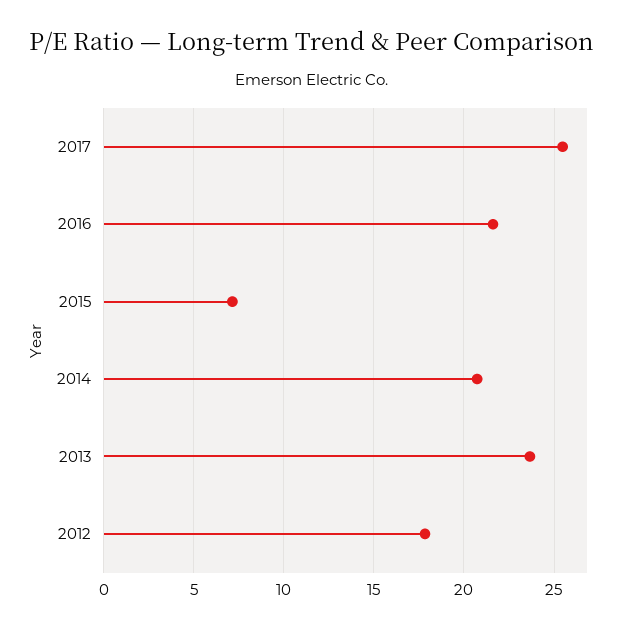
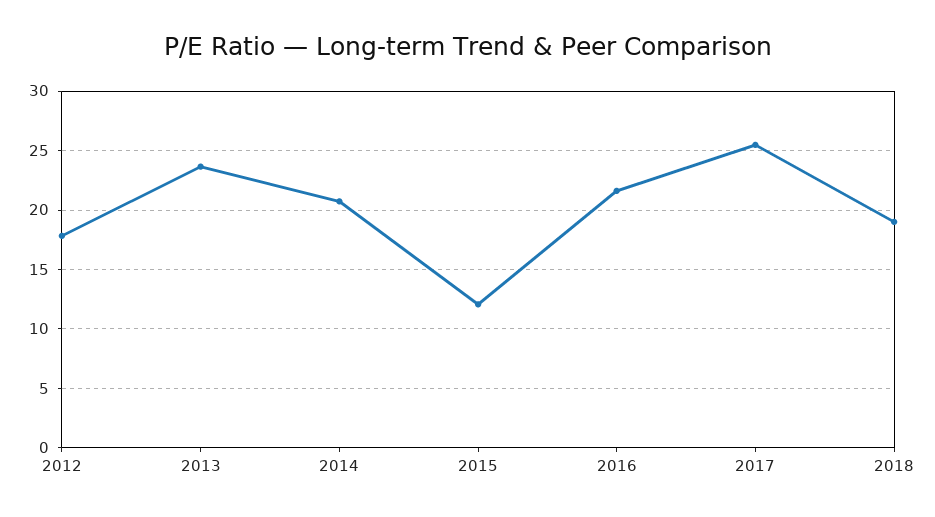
2015: 7 -> 12
2018: none -> 19

